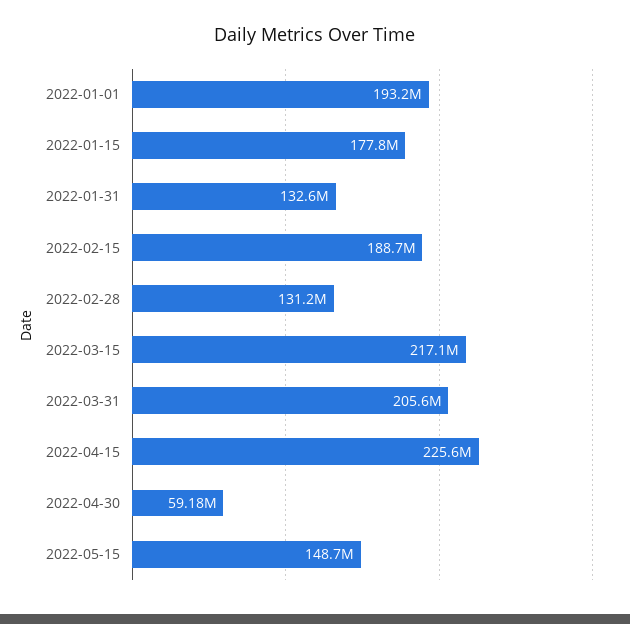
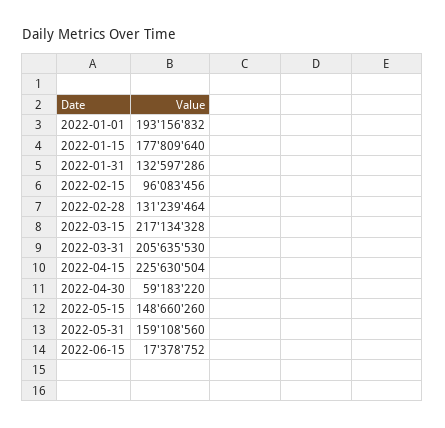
2022-02-15: 188700000 -> 96083456
2022-05-31: none -> 159108560
2022-06-15: none -> 17378752

